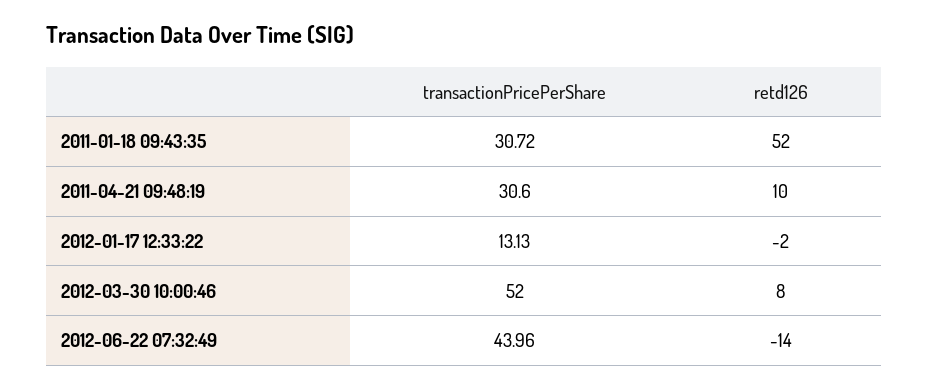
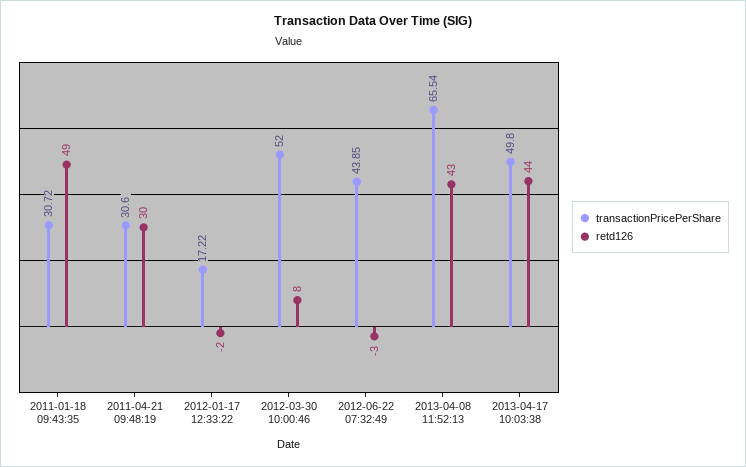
retd126, 2011-01-18 09:43:35: 52 -> 49
retd126, 2011-04-21 09:48:19: 10 -> 30
transactionPricePerShare, 2012-01-17 12:33:22: 13.13 -> 17.22
transactionPricePerShare, 2012-06-22 07:32:49: 43.96 -> 43.85
retd126, 2012-06-22 07:32:49: -14 -> -3
transactionPricePerShare, 2013-04-08 11:52:13: none -> 65.54
retd126, 2013-04-08 11:52:13: none -> 43
transactionPricePerShare, 2013-04-17 10:03:38: none -> 49.8
retd126, 2013-04-17 10:03:38: none -> 44

